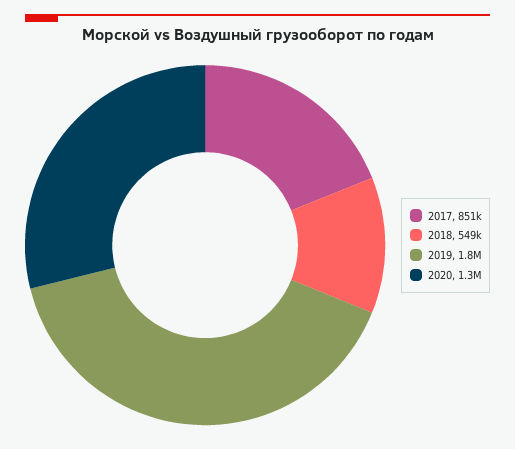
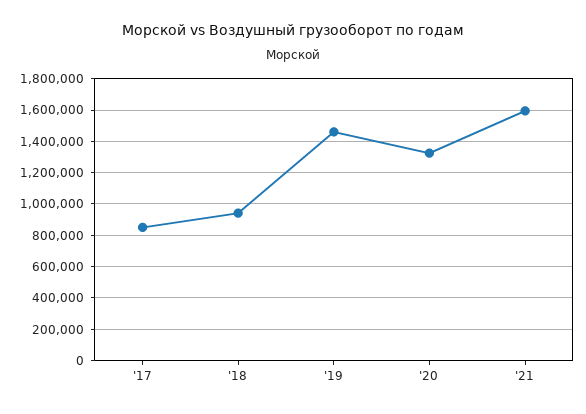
2018: 549000 -> 950000
2019: 1800000 -> 1450000
'21: none -> 1600000

